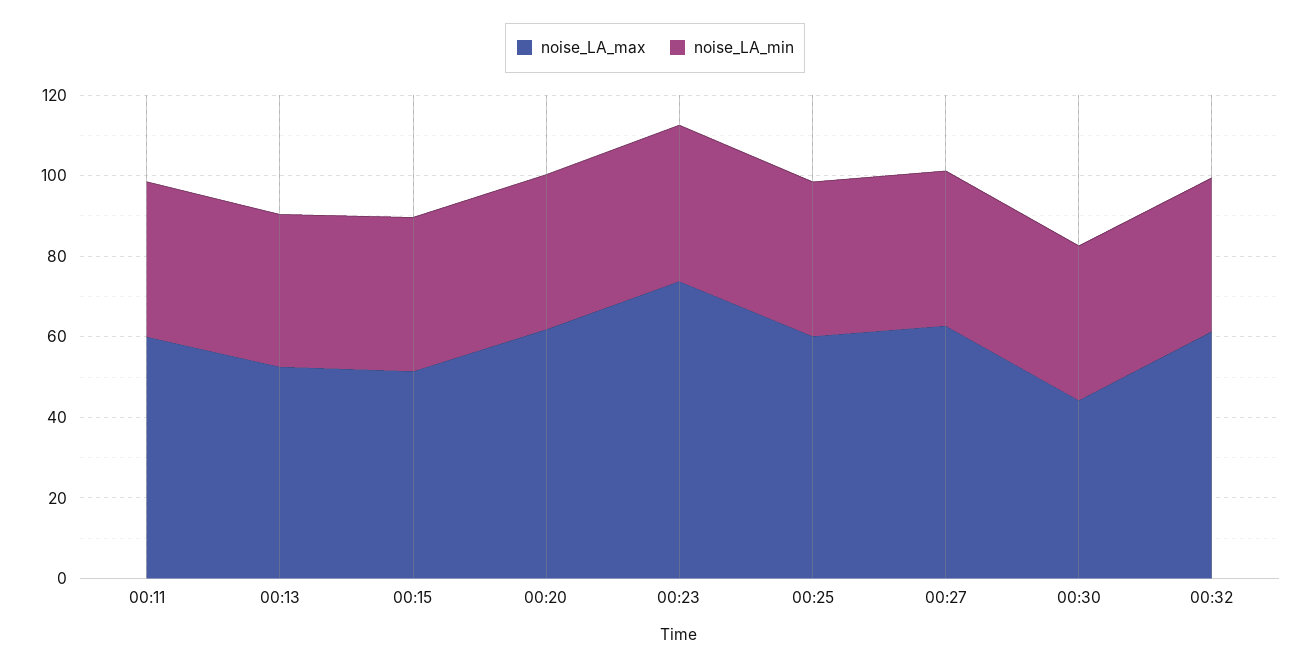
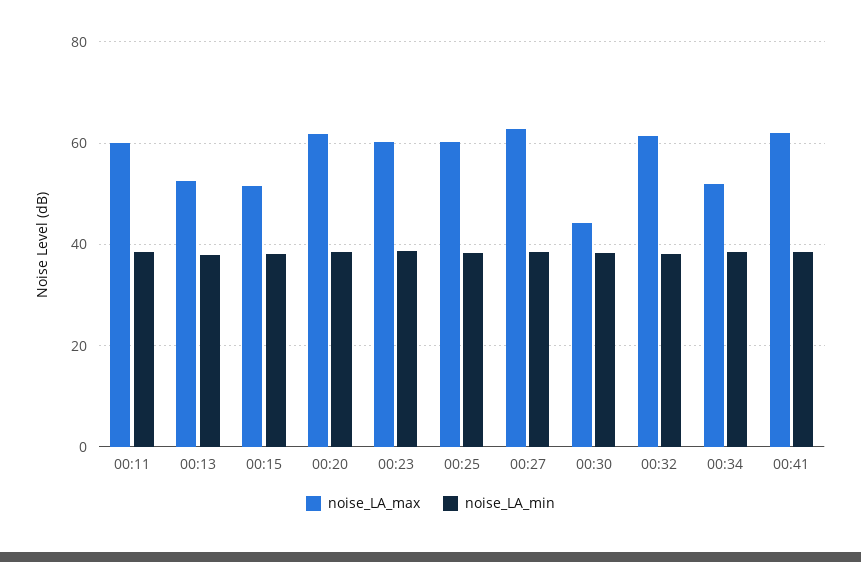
noise_LA_max, 00:23: 75 -> 60
noise_LA_max, 00:34: none -> 52
noise_LA_min, 00:34: none -> 38
noise_LA_max, 00:41: none -> 62
noise_LA_min, 00:41: none -> 38

